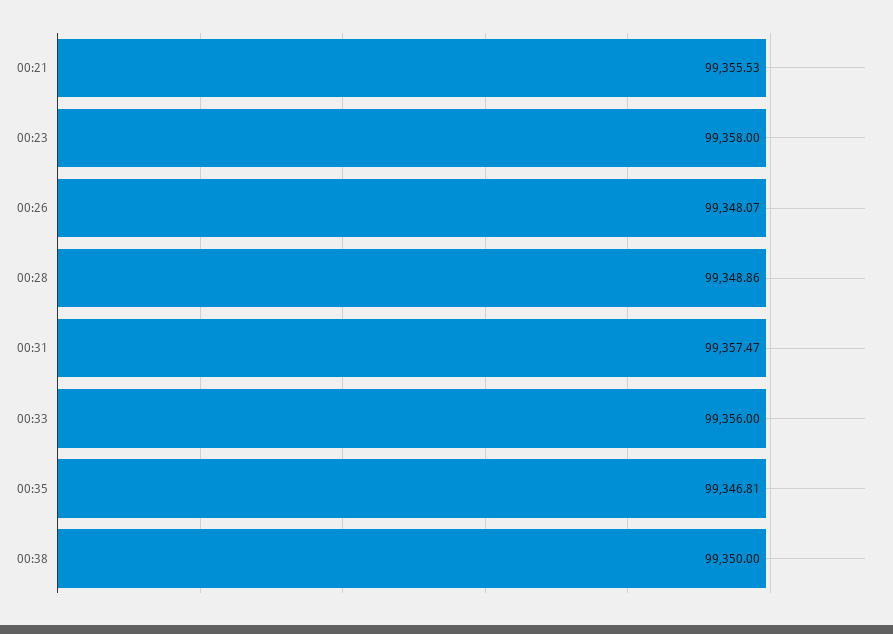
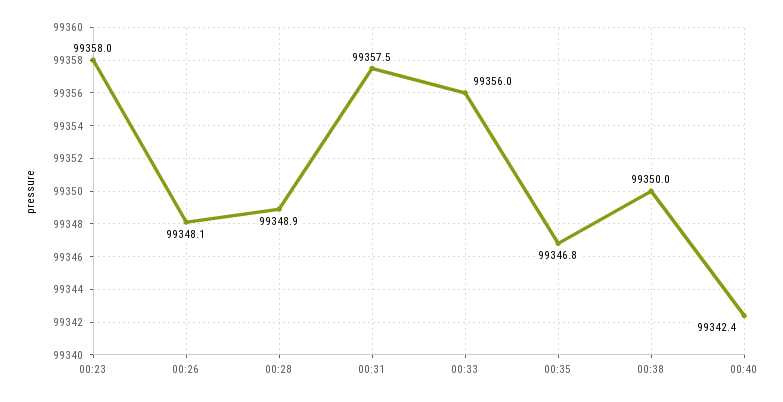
00:21: 99355.53 -> none
00:40: none -> 99342.4

